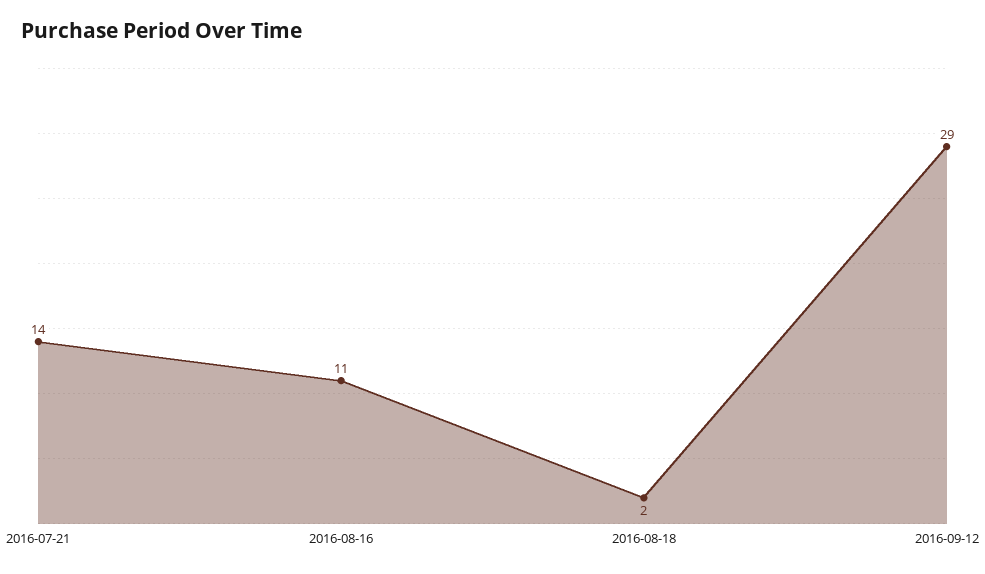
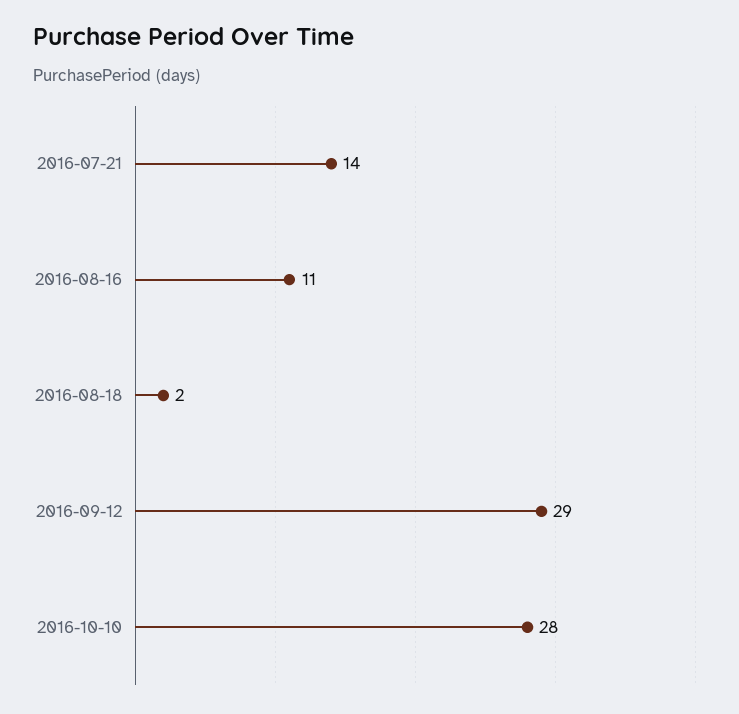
2016-10-10: none -> 28

